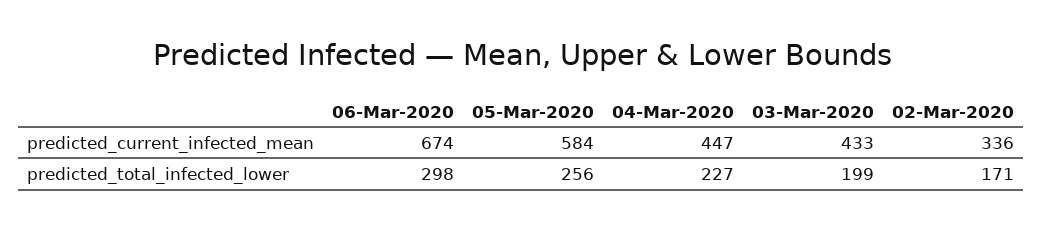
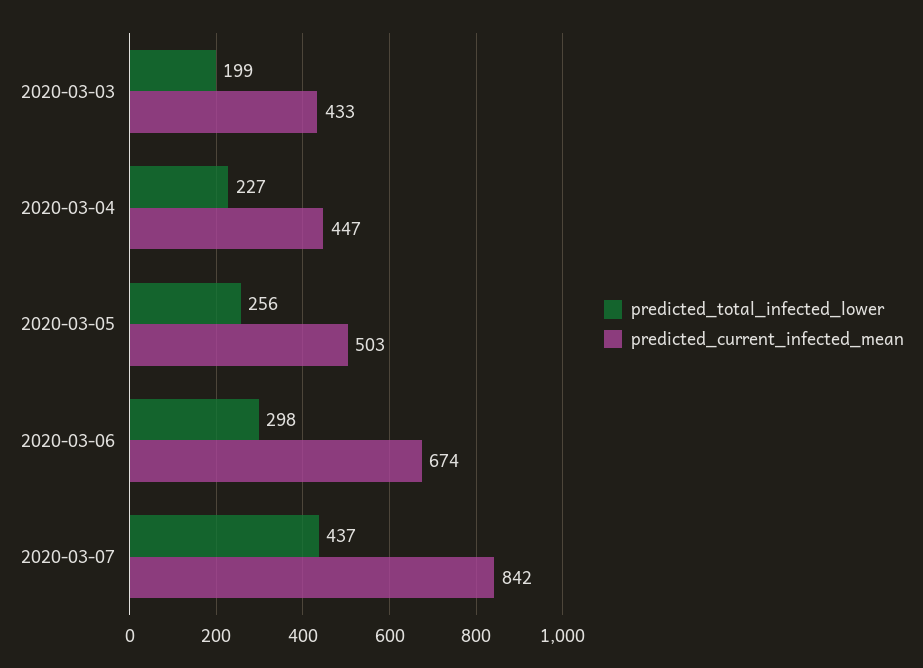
predicted_current_infected_mean, 05-Mar-2020: 584 -> 503
predicted_current_infected_mean, 02-Mar-2020: 336 -> none
predicted_total_infected_lower, 02-Mar-2020: 171 -> none
predicted_total_infected_lower, 2020-03-07: none -> 437
predicted_current_infected_mean, 2020-03-07: none -> 842

